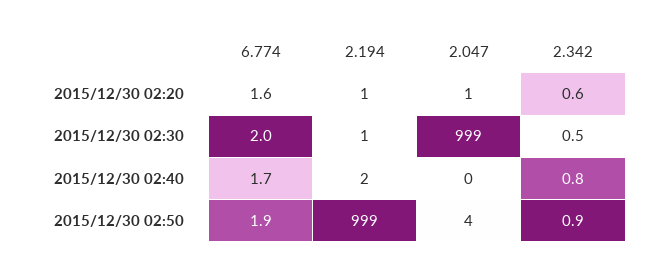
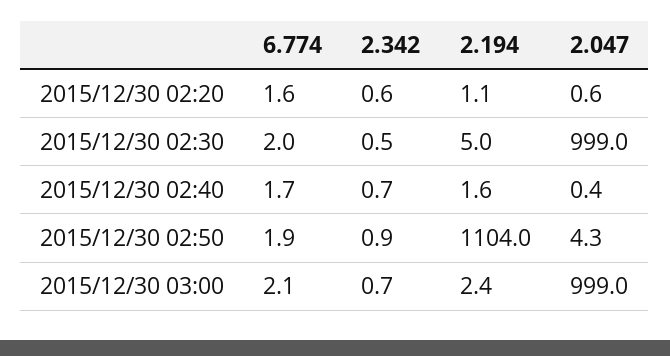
2.194, 2015/12/30 02:30: 1 -> 5
2.342, 2015/12/30 02:40: 0.8 -> 0.7
2.194, 2015/12/30 02:50: 999 -> 1104
6.774, 2015/12/30 03:00: none -> 2.1
2.342, 2015/12/30 03:00: none -> 0.7
2.194, 2015/12/30 03:00: none -> 2.4
2.047, 2015/12/30 03:00: none -> 999

